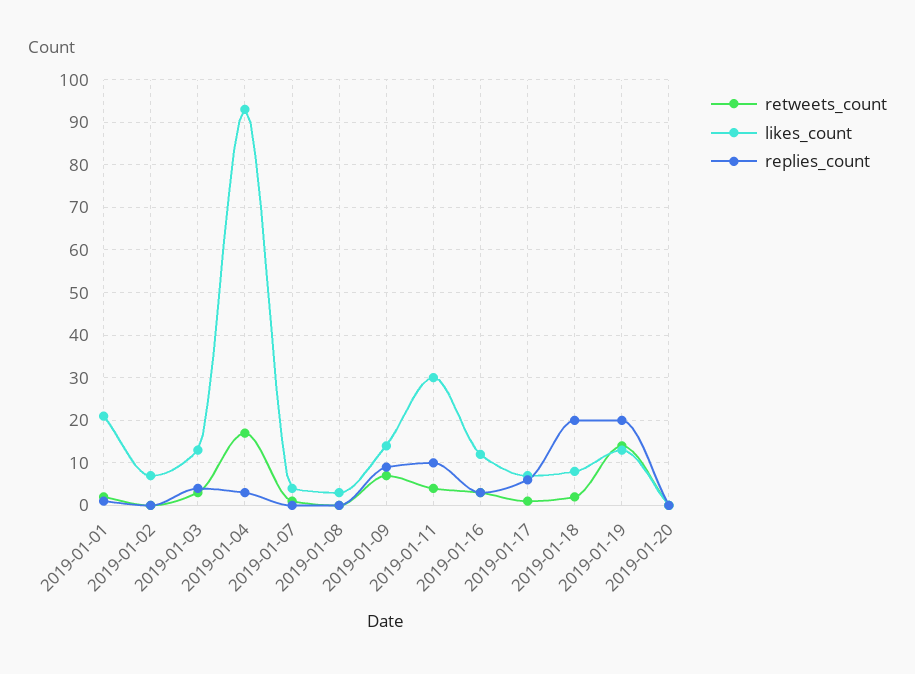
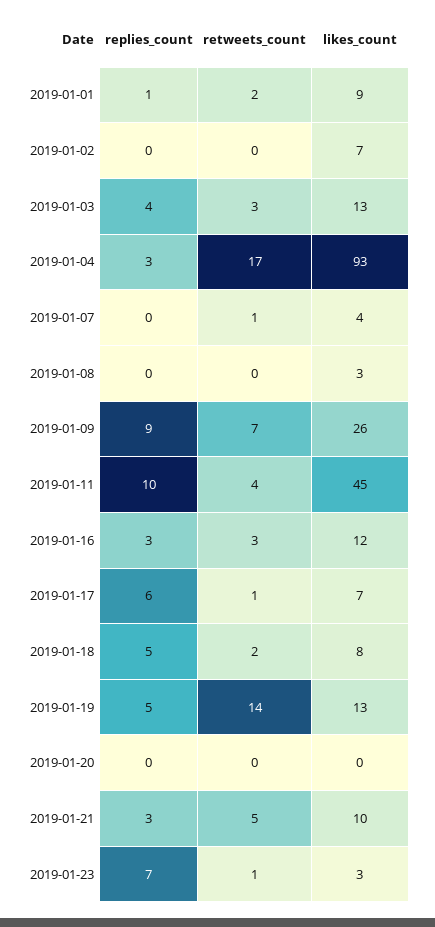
likes_count, 2019-01-01: 20 -> 9
likes_count, 2019-01-09: 15 -> 26
likes_count, 2019-01-11: 30 -> 45
replies_count, 2019-01-18: 20 -> 5
replies_count, 2019-01-19: 20 -> 5
replies_count, 2019-01-21: none -> 3
retweets_count, 2019-01-21: none -> 5
likes_count, 2019-01-21: none -> 10
replies_count, 2019-01-23: none -> 7
retweets_count, 2019-01-23: none -> 1
likes_count, 2019-01-23: none -> 3

